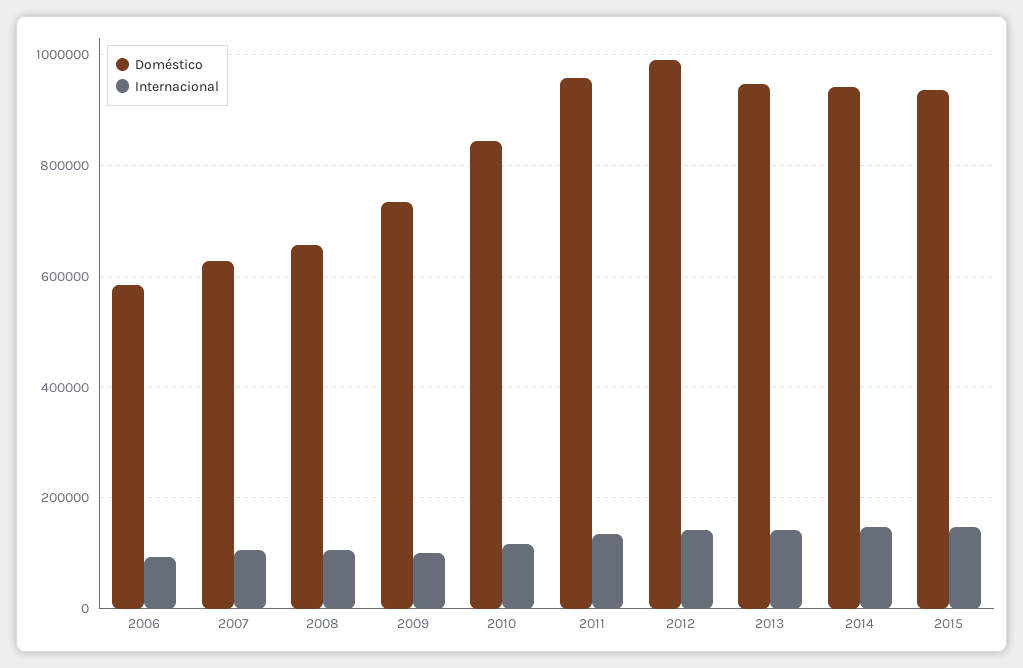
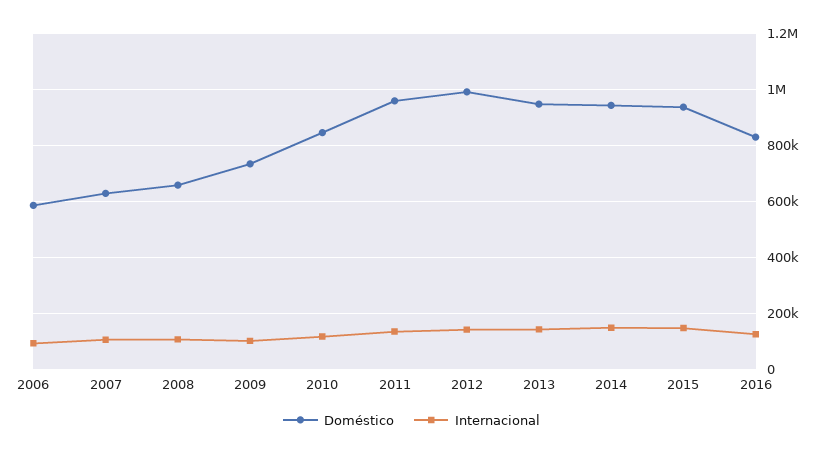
Doméstico, 2016: none -> 825000
Internacional, 2016: none -> 125000

